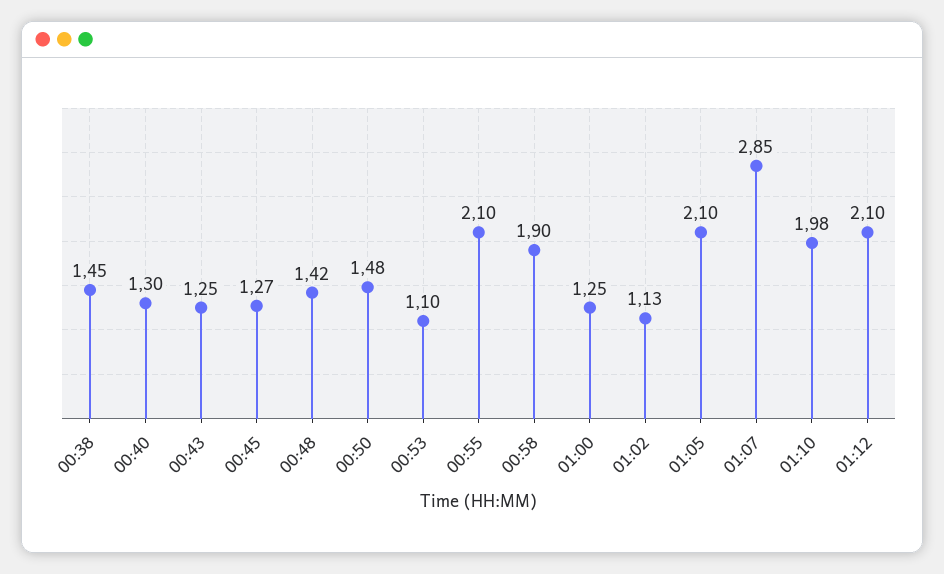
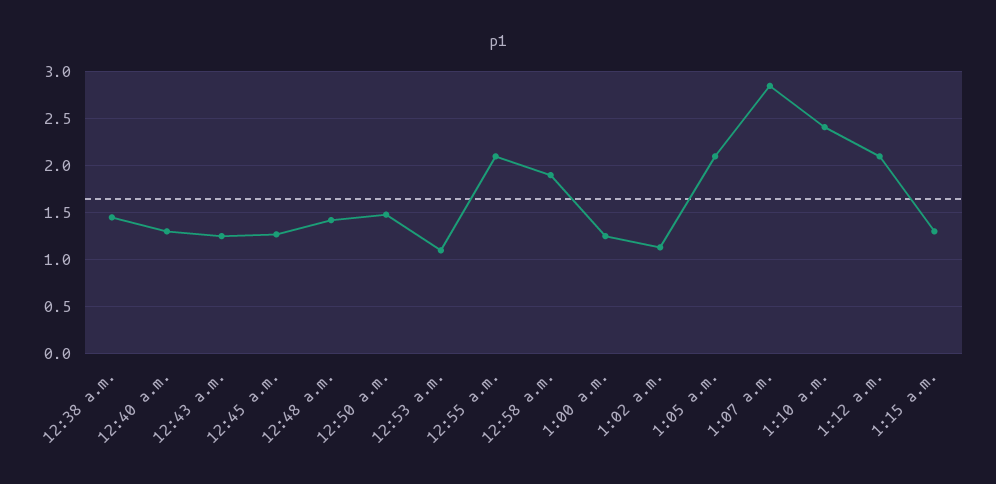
01:10: 1.98 -> 2.4
1:15 a.m.: none -> 1.3

